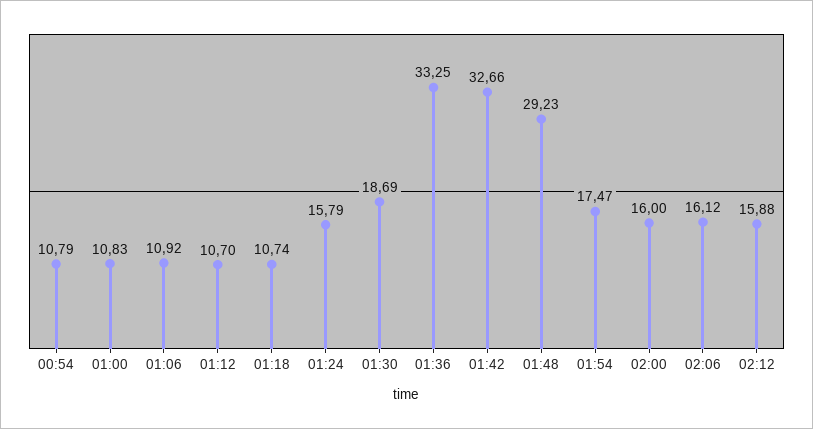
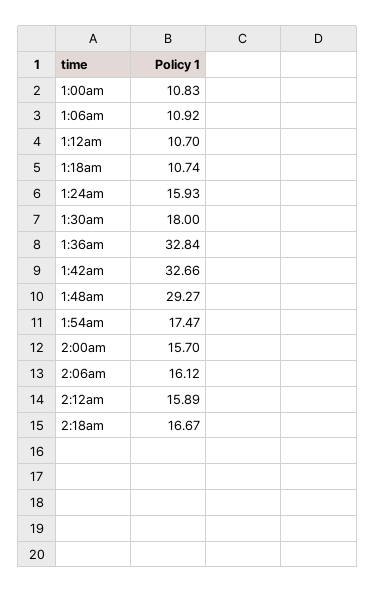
00:54: 10.79 -> none
01:24: 15.79 -> 15.93
01:30: 18.69 -> 18
01:36: 33.25 -> 32.84
01:48: 29.23 -> 29.27
02:00: 16 -> 15.7
02:12: 15.88 -> 15.89
2:18am: none -> 16.67

